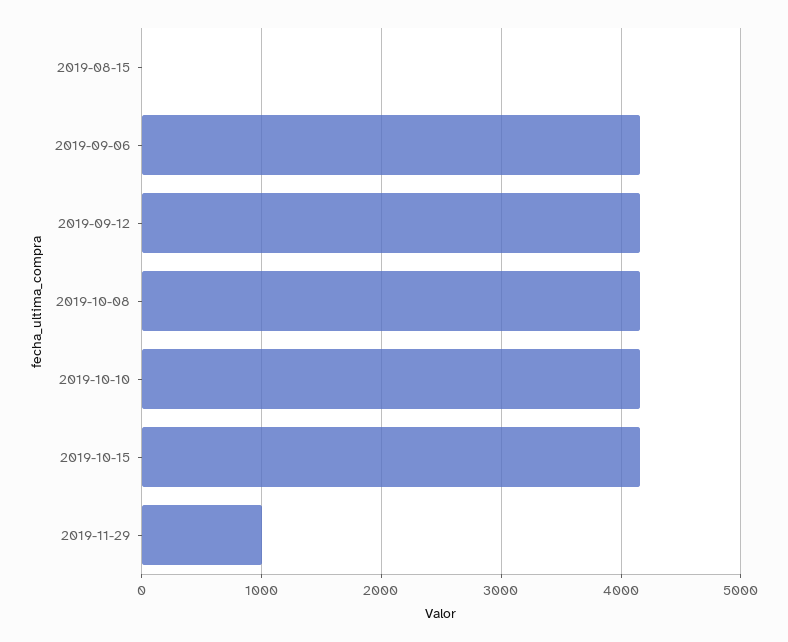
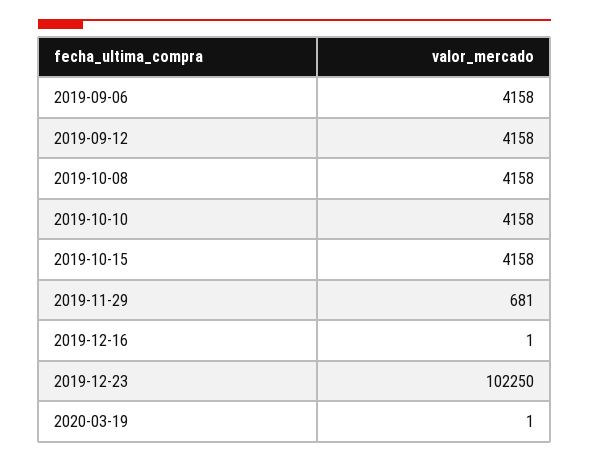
2019-08-15: 0 -> none
2019-11-29: 1000 -> 681
2019-12-16: none -> 1
2019-12-23: none -> 102250
2020-03-19: none -> 1

